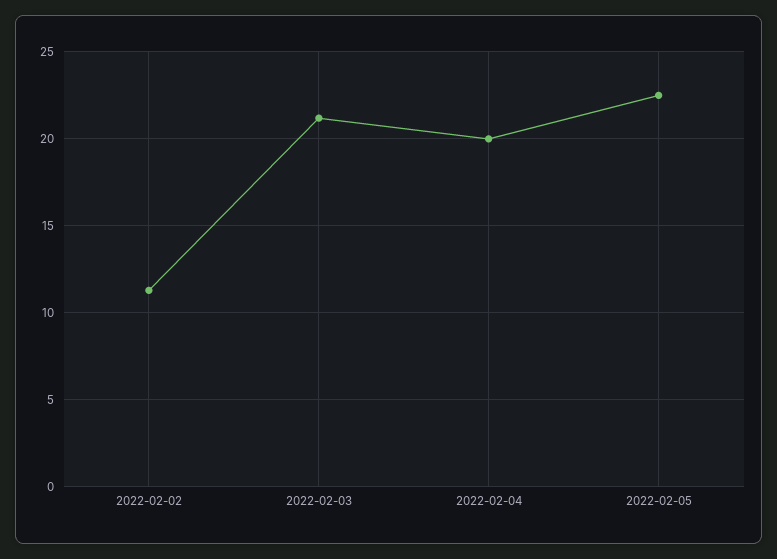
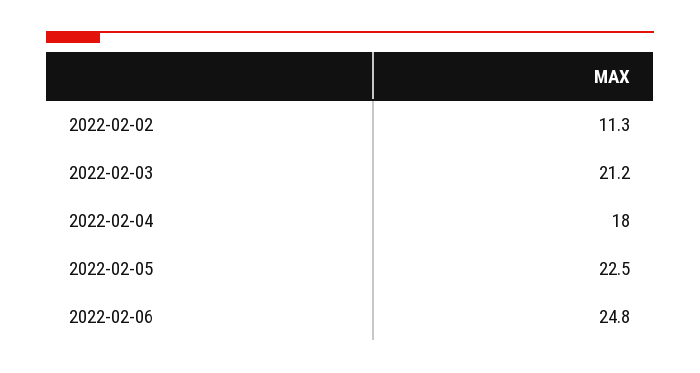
2022-02-04: 20 -> 18
2022-02-06: none -> 24.8

